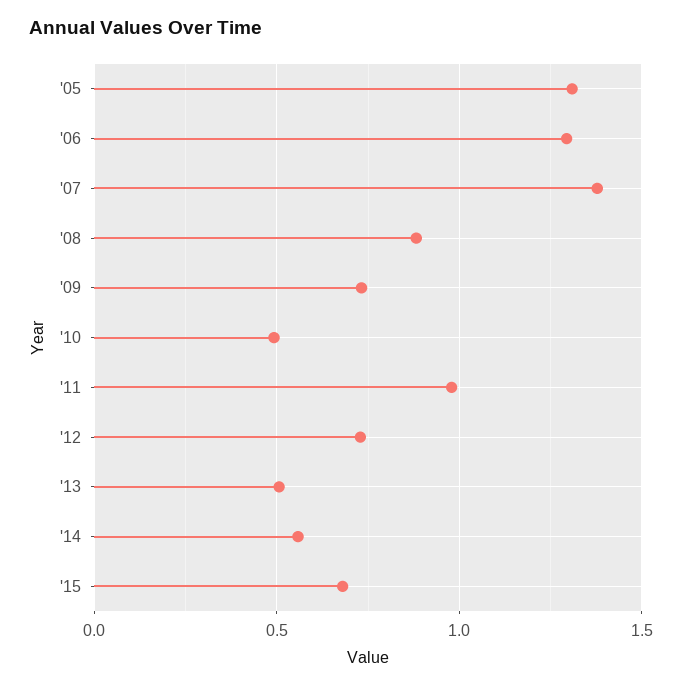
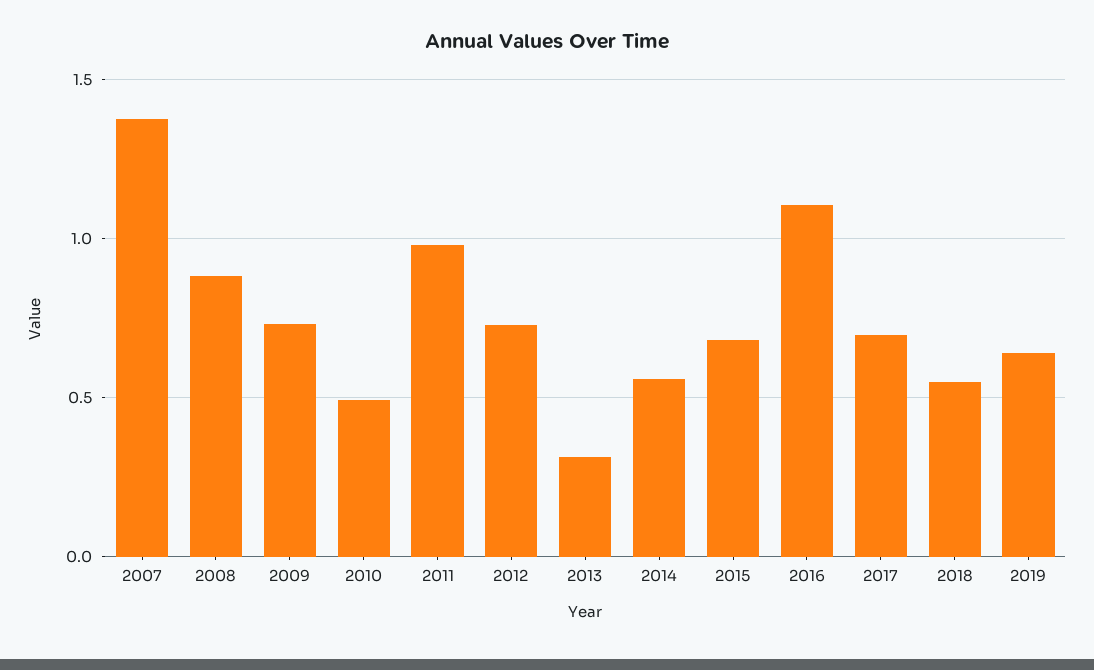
'05: 1.3 -> none
'06: 1.3 -> none
'13: 0.5 -> 0.3
2016: none -> 1.1
2017: none -> 0.7
2018: none -> 0.55
2019: none -> 0.65

